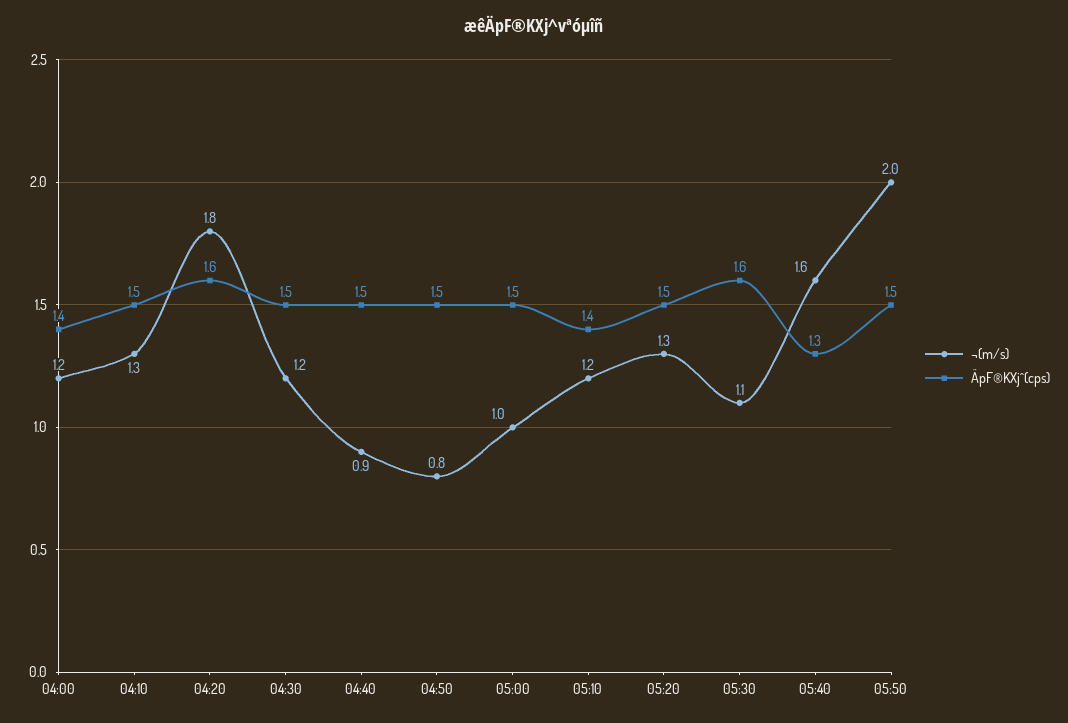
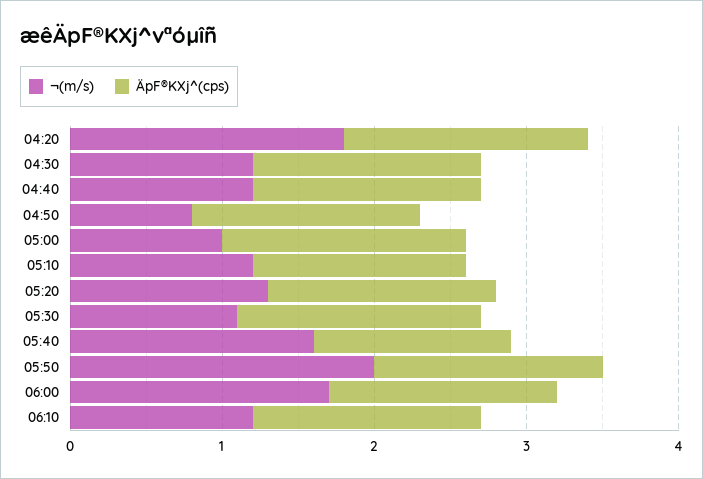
¬(m/s), 04:00: 1.2 -> none
ÄpF®KXj^(cps), 04:00: 1.4 -> none
¬(m/s), 04:10: 1.3 -> none
ÄpF®KXj^(cps), 04:10: 1.5 -> none
¬(m/s), 04:40: 0.9 -> 1.2
ÄpF®KXj^(cps), 05:00: 1.5 -> 1.6
¬(m/s), 06:00: none -> 1.7
ÄpF®KXj^(cps), 06:00: none -> 1.5
¬(m/s), 06:10: none -> 1.2
ÄpF®KXj^(cps), 06:10: none -> 1.5

